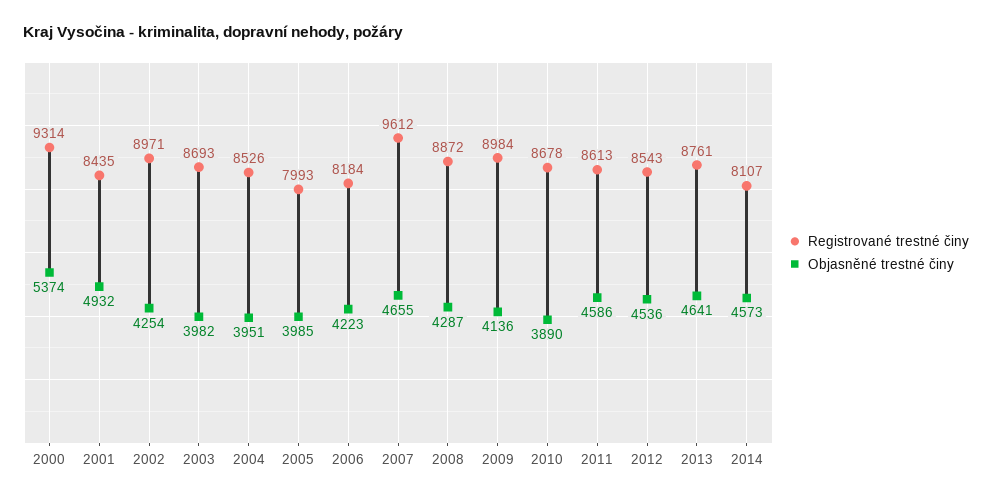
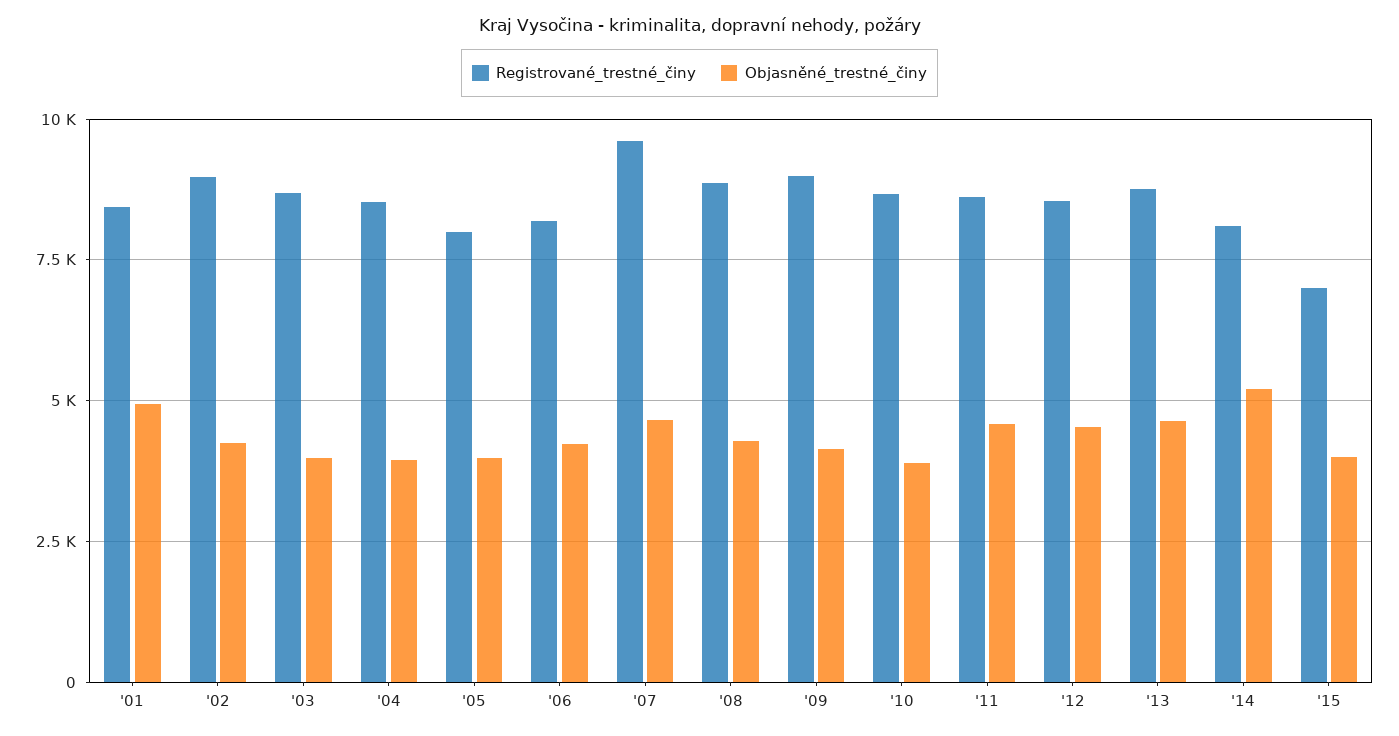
Registrované trestné činy, 2000: 9314 -> none
Objasněné trestné činy, 2000: 5374 -> none
Objasněné trestné činy, 2014: 4573 -> 5250
Registrované trestné činy, '15: none -> 7000
Objasněné trestné činy, '15: none -> 4000

